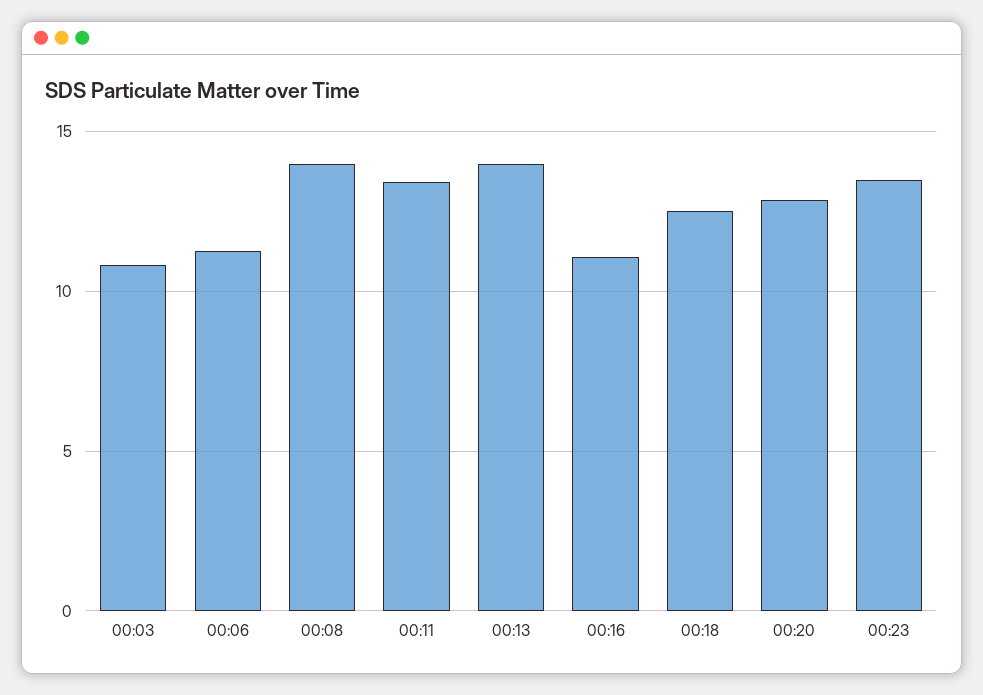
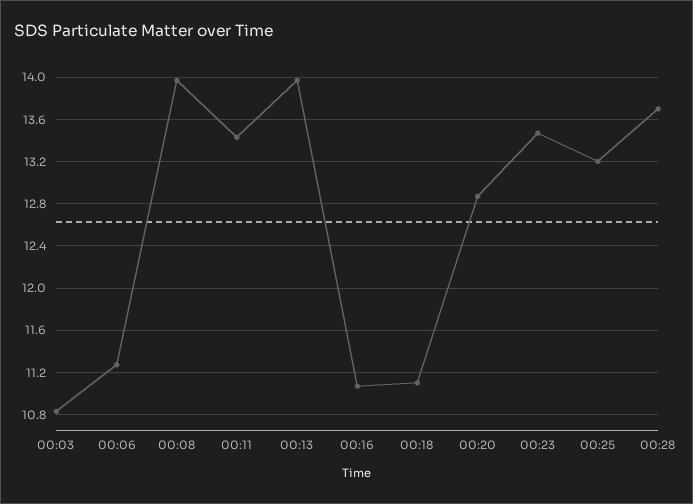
00:18: 12.5 -> 11.1
00:25: none -> 13.2
00:28: none -> 13.7

